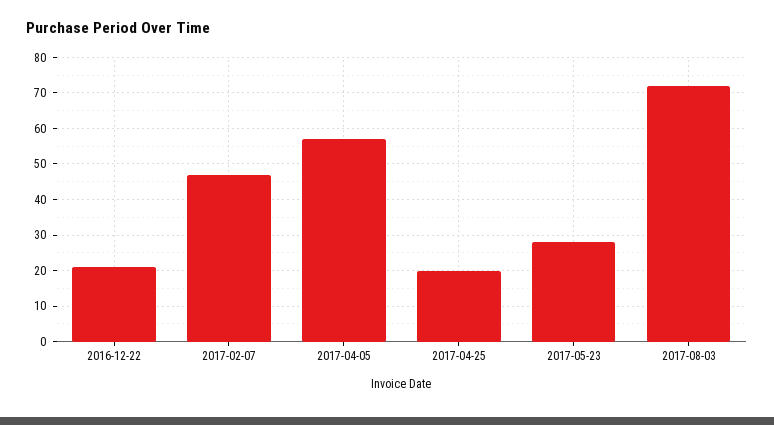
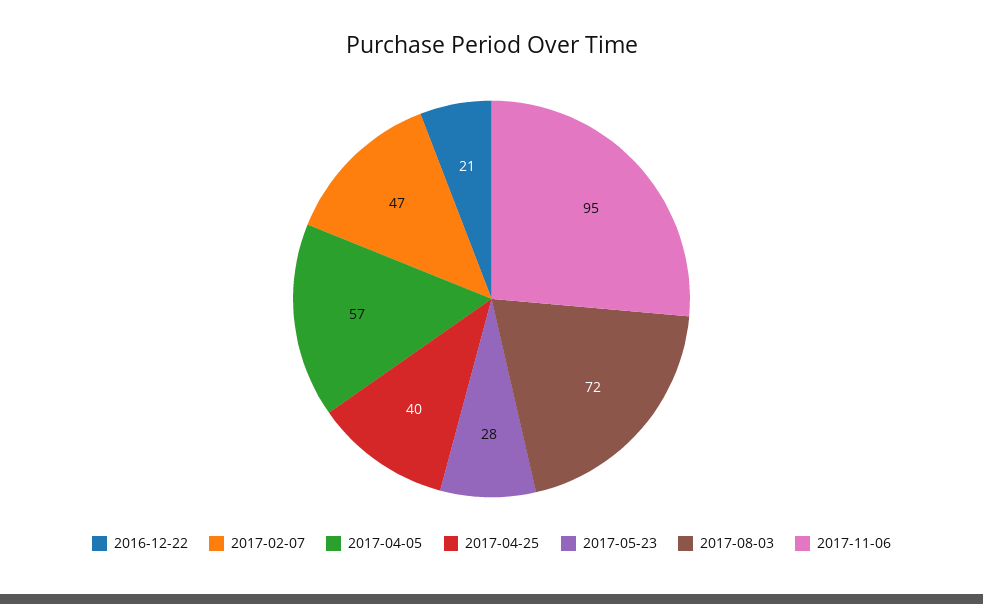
2017-04-25: 20 -> 40
2017-11-06: none -> 95

